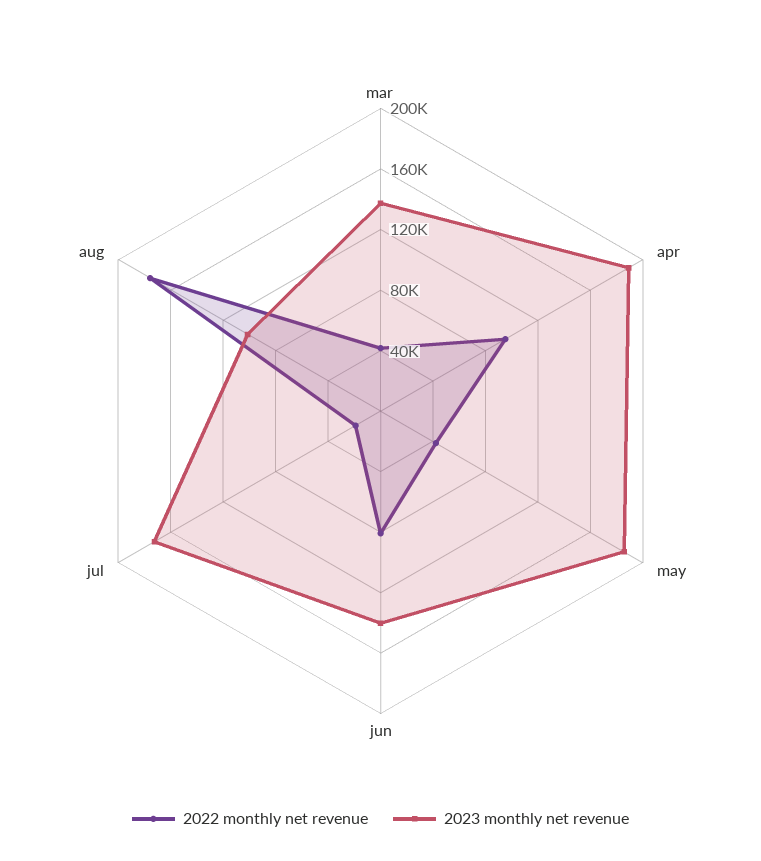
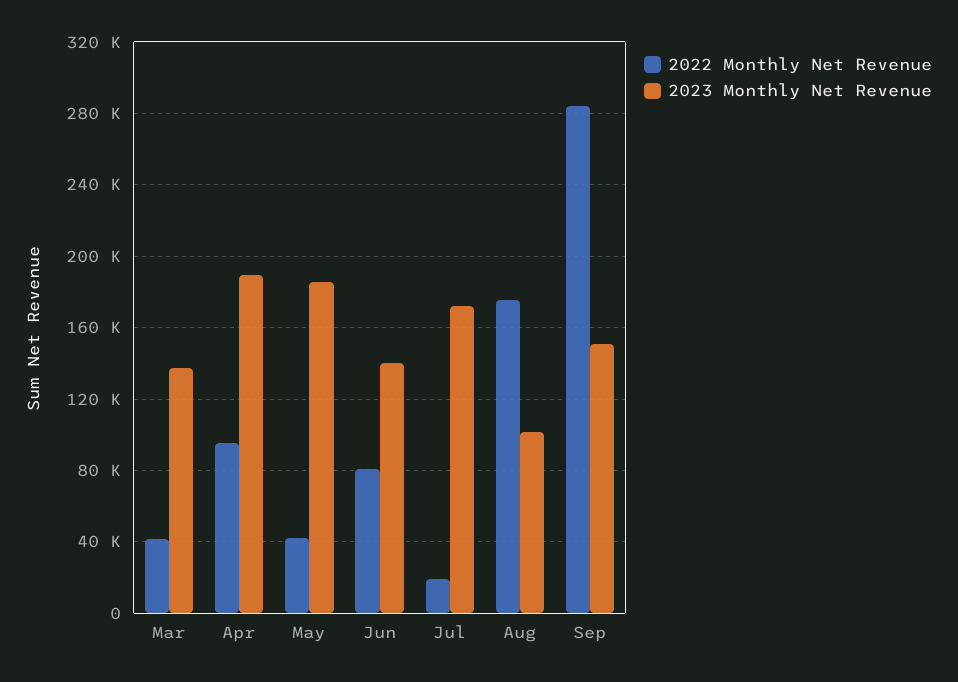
2022 monthly net revenue, Sep: none -> 285000
2023 monthly net revenue, Sep: none -> 150000

